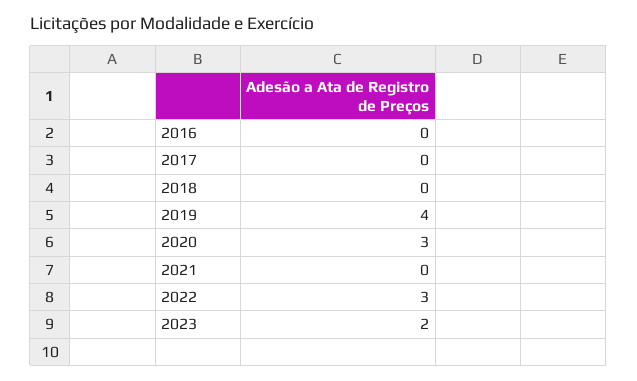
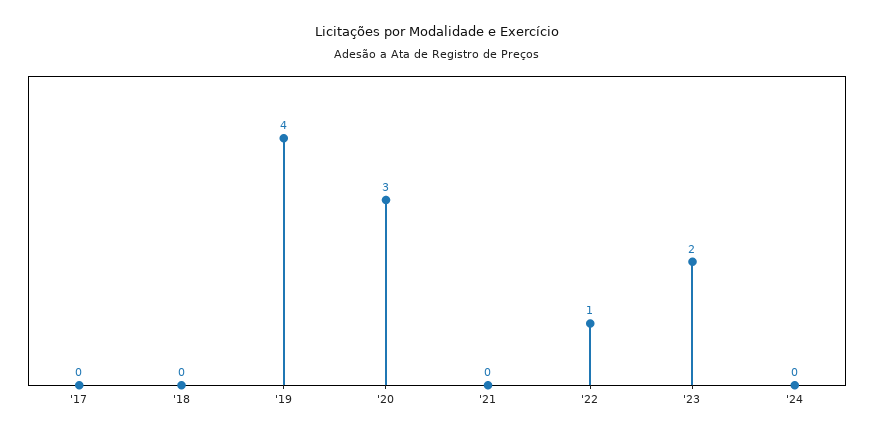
2016: 0 -> none
2022: 3 -> 1
'24: none -> 0

